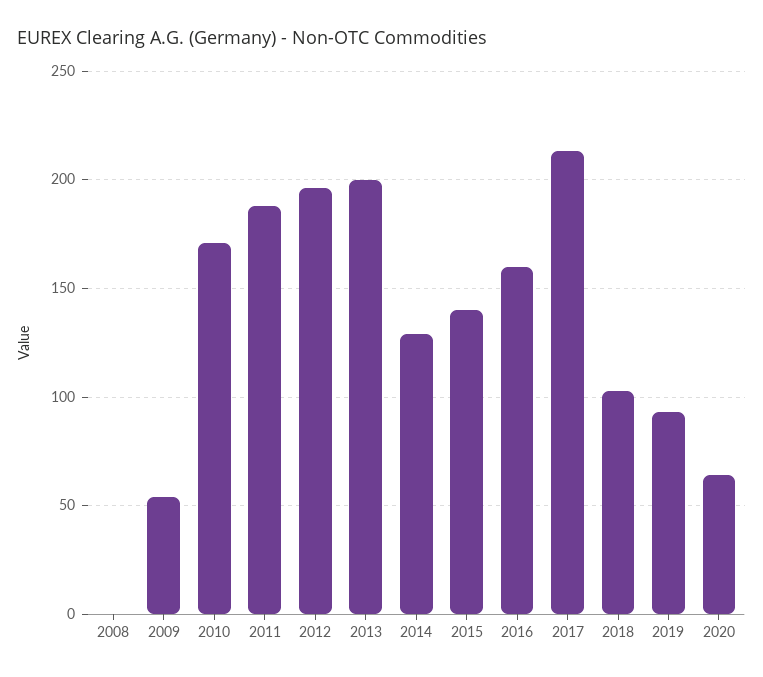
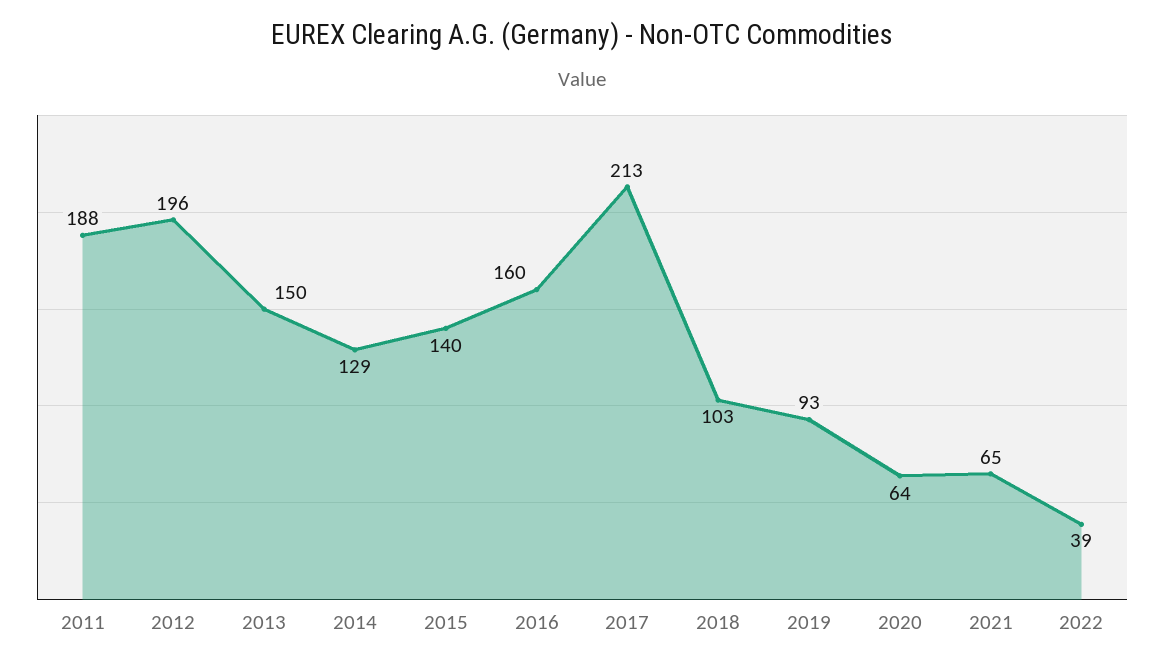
2008: 0 -> none
2009: 55 -> none
2010: 170 -> none
2013: 200 -> 150
2021: none -> 65
2022: none -> 39

